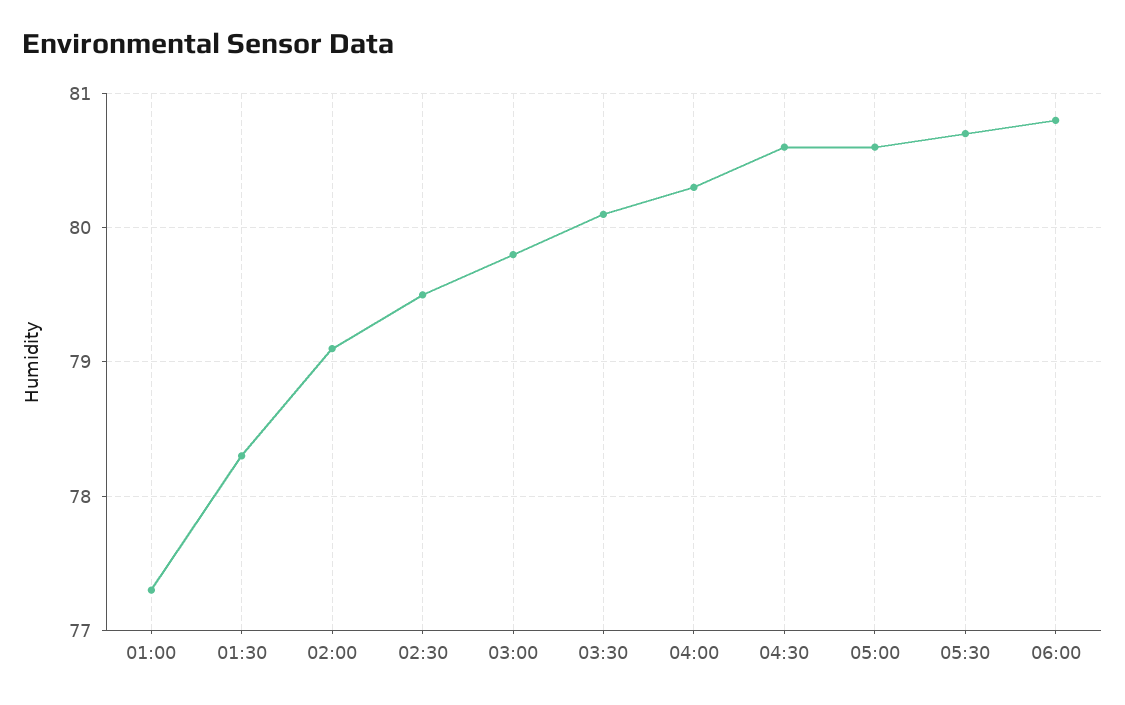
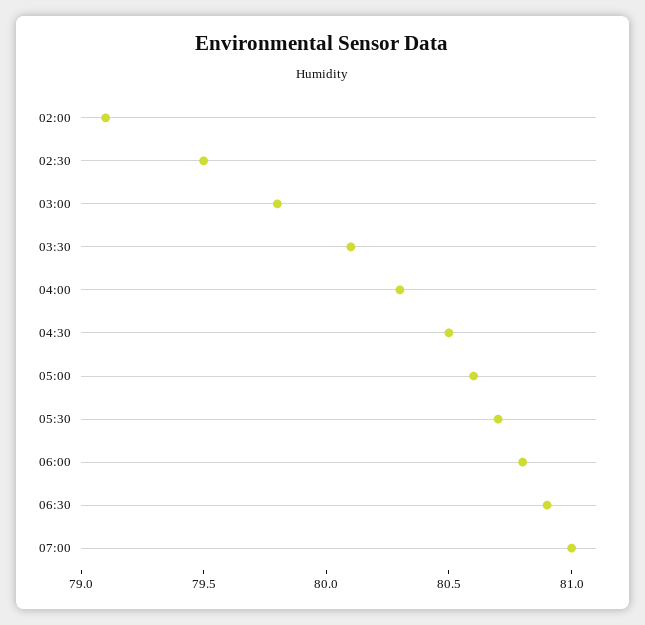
01:00: 77.3 -> none
01:30: 78.3 -> none
04:30: 80.6 -> 80.5
06:30: none -> 80.9
07:00: none -> 81

